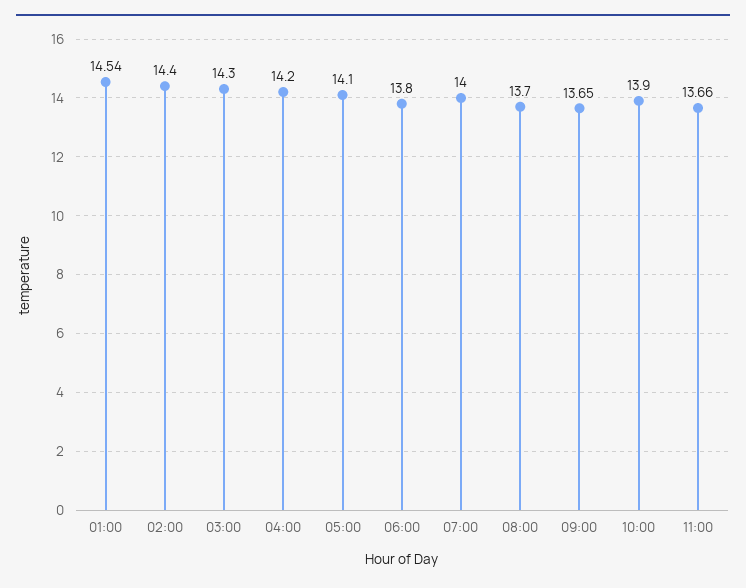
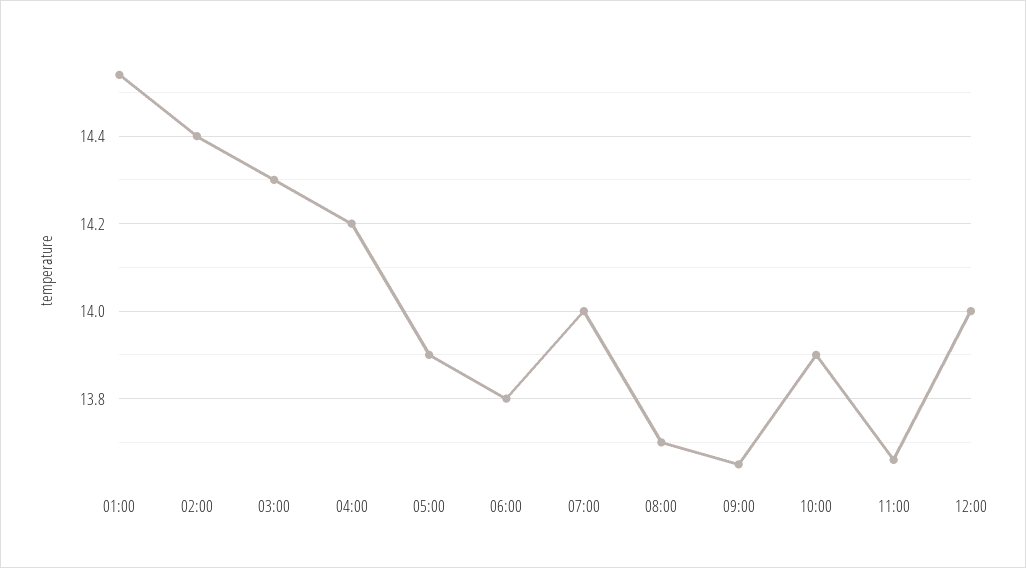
05:00: 14.1 -> 13.9
12:00: none -> 14

